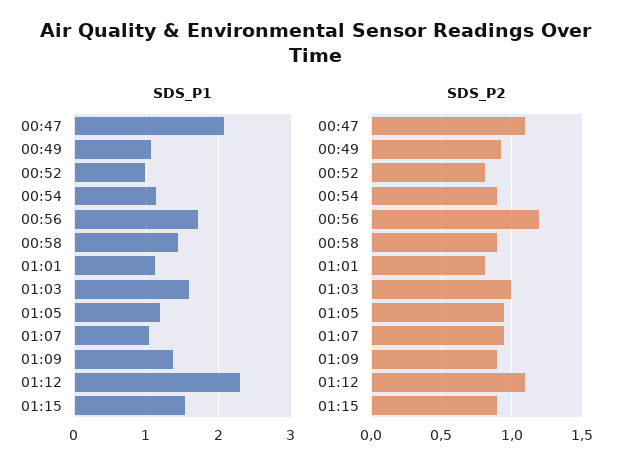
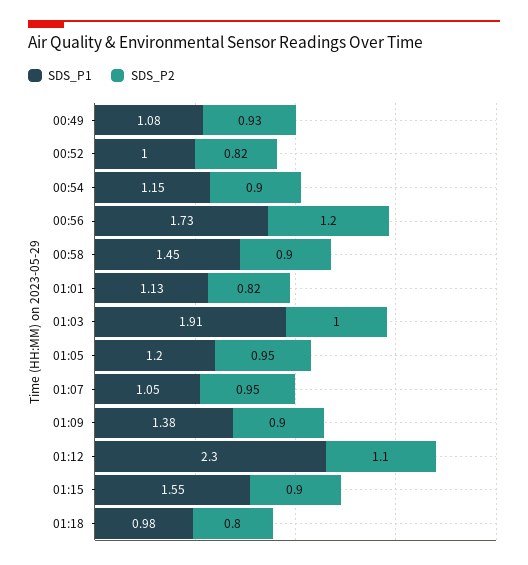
SDS_P1, 00:47: 2.1 -> none
SDS_P1, 01:03: 1.6 -> 1.91
SDS_P2, 00:47: 1.1 -> none
SDS_P1, 01:18: none -> 0.98
SDS_P2, 01:18: none -> 0.8

